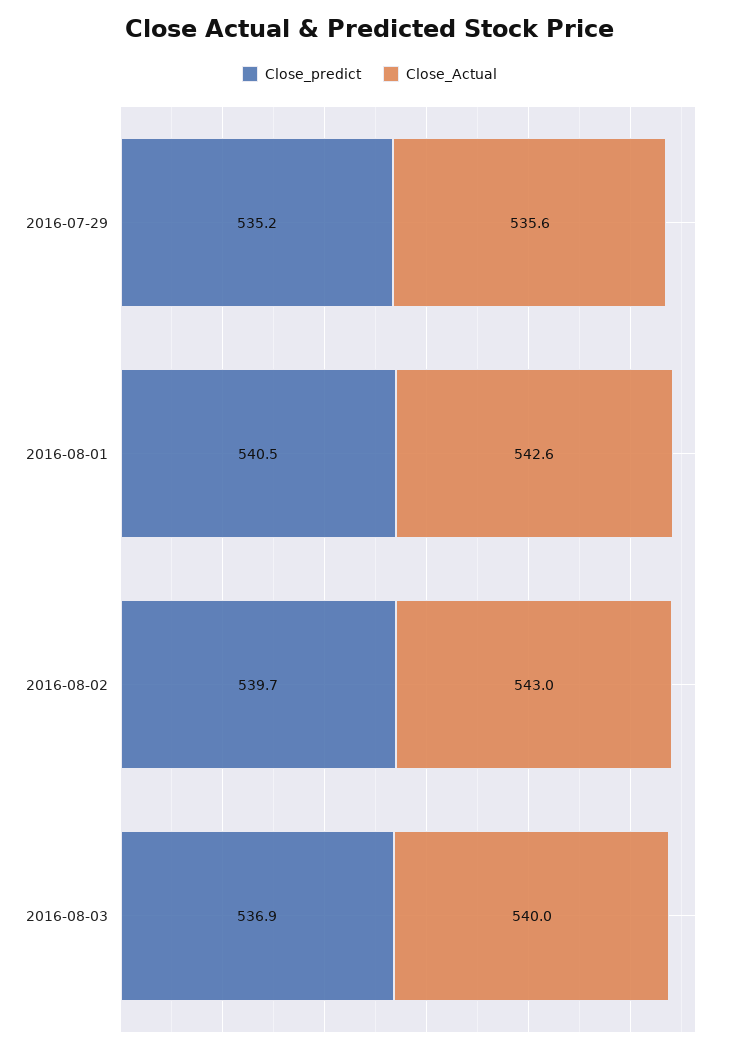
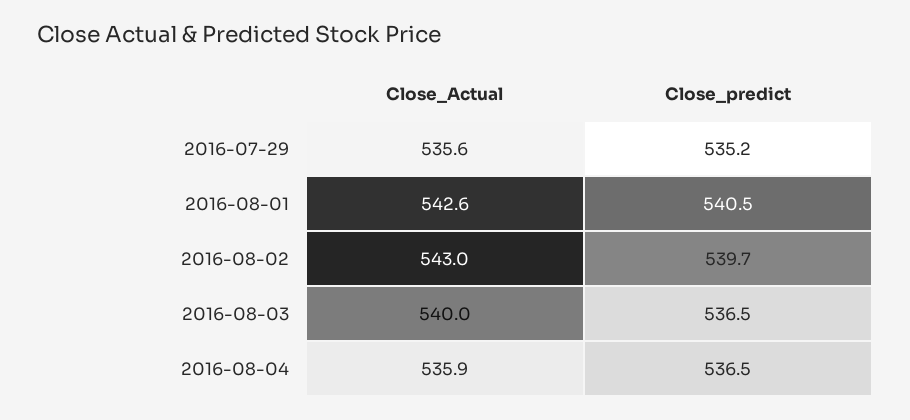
Close_predict, 2016-08-03: 536.9 -> 536.5
Close_Actual, 2016-08-04: none -> 535.9
Close_predict, 2016-08-04: none -> 536.5

